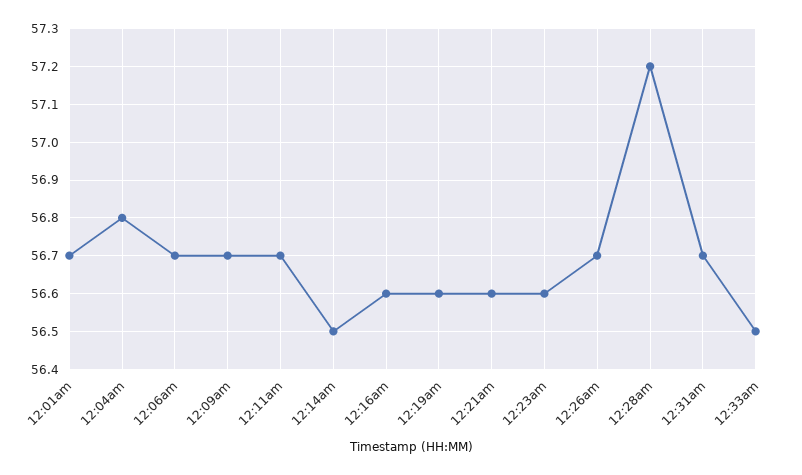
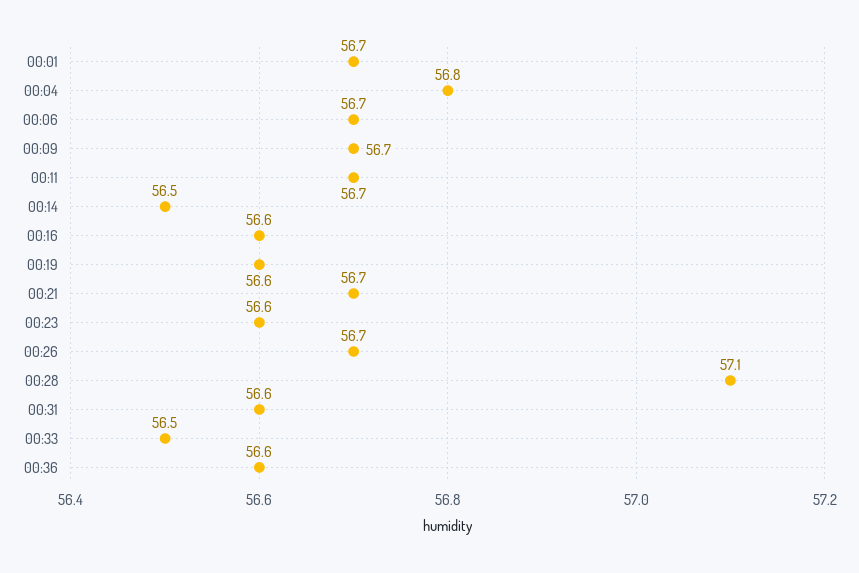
12:21am: 56.6 -> 56.7
12:28am: 57.2 -> 57.1
12:31am: 56.7 -> 56.6
00:36: none -> 56.6

